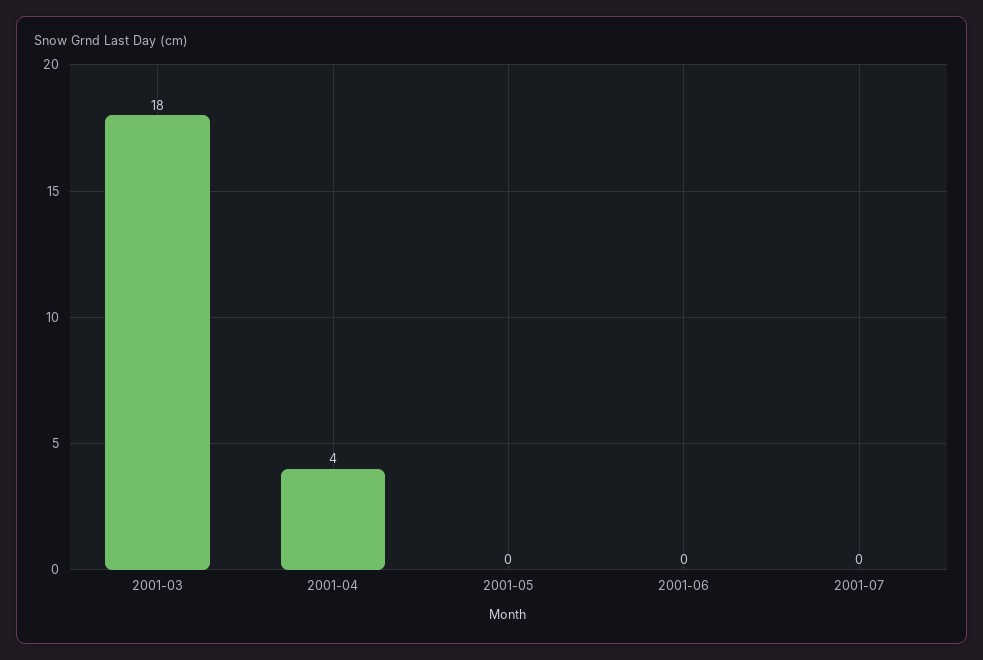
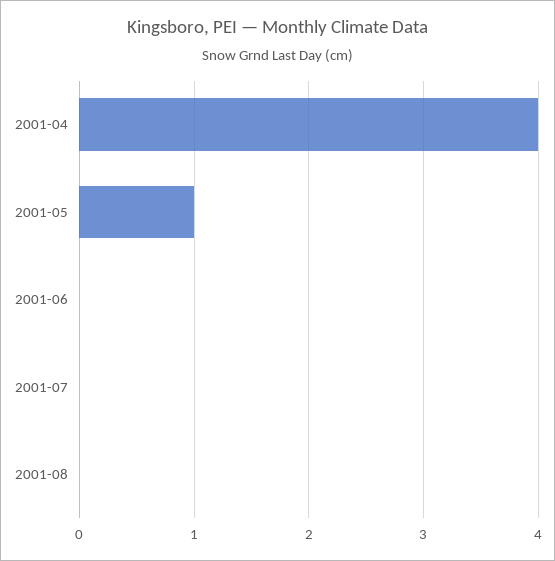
2001-03: 18 -> none
2001-05: 0 -> 1
2001-08: none -> 0

